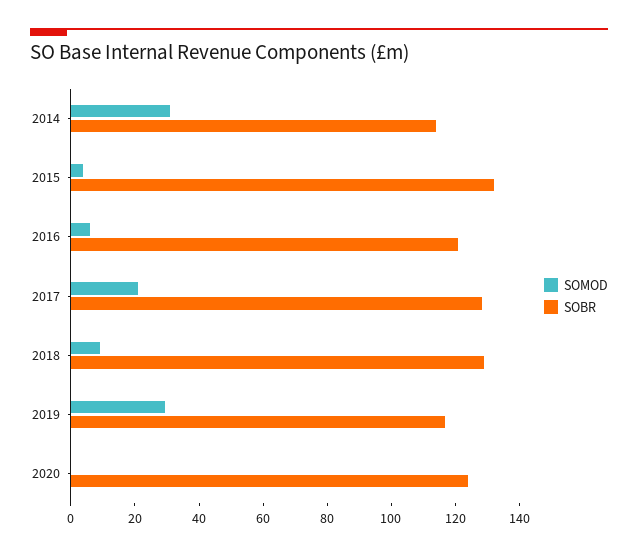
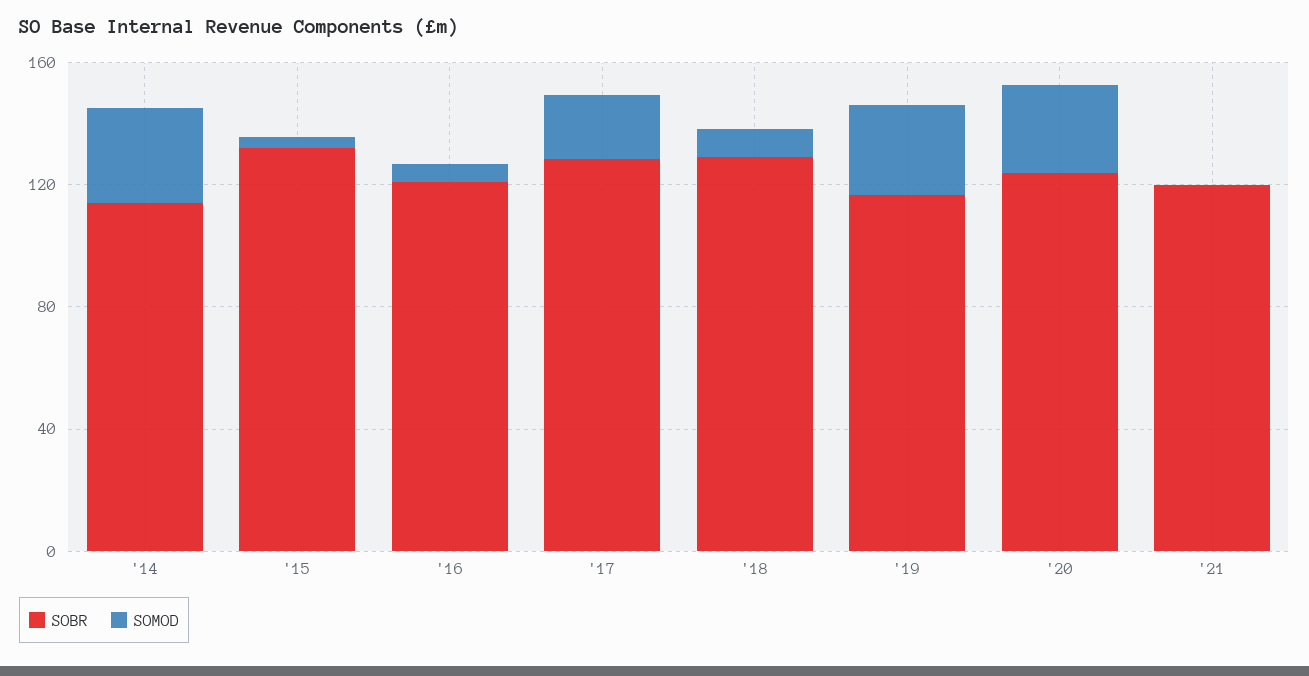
SOMOD, 2020: 0 -> 30
SOBR, '21: none -> 120
SOMOD, '21: none -> 0

